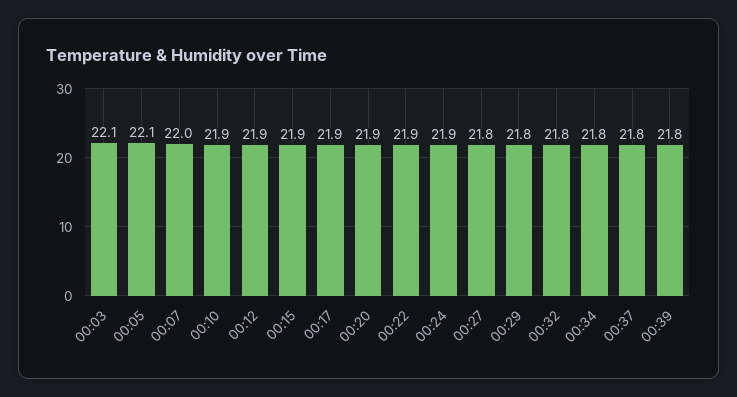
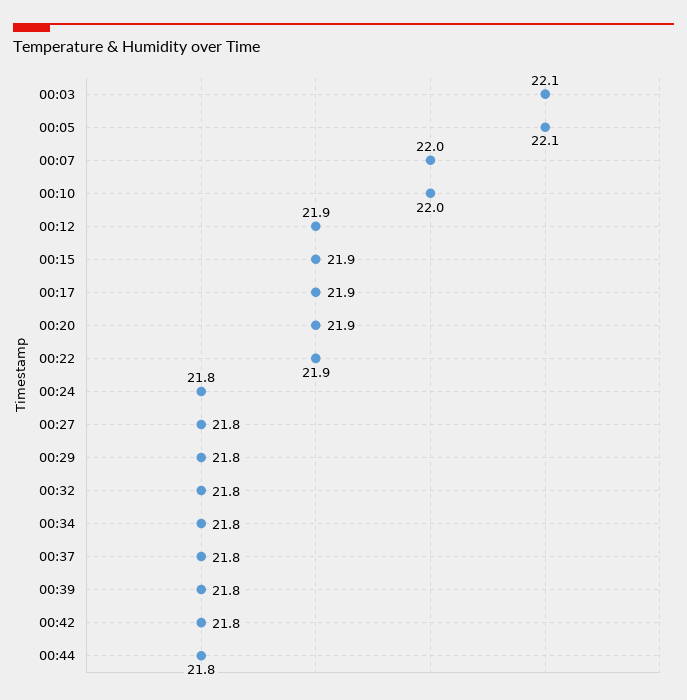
00:10: 21.9 -> 22
00:24: 21.9 -> 21.8
00:42: none -> 21.8
00:44: none -> 21.8

